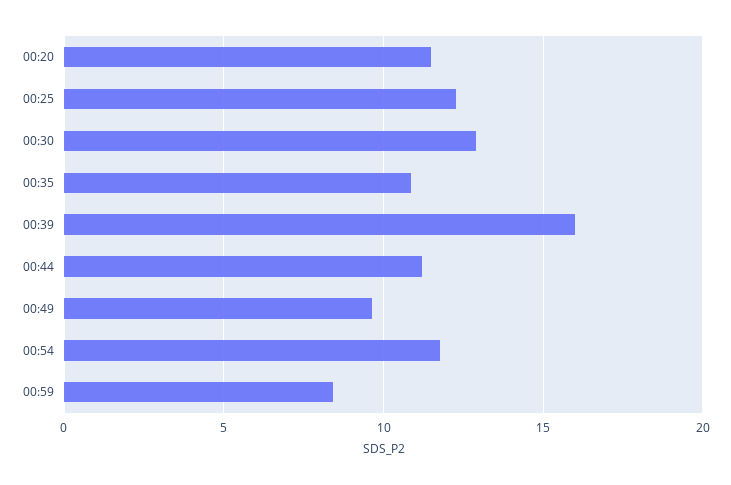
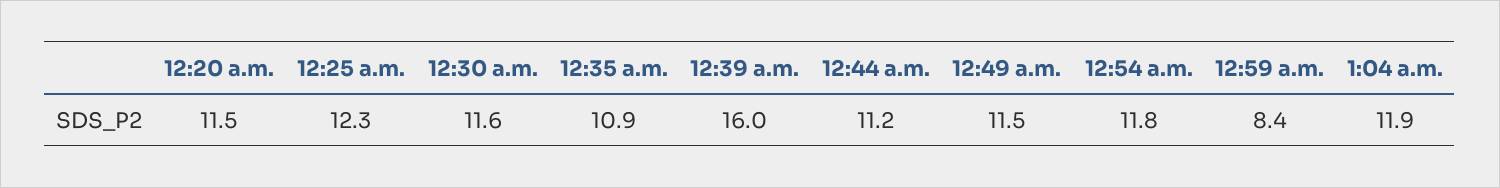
00:30: 13 -> 11.6
00:49: 9.5 -> 11.5
1:04 a.m.: none -> 11.9

